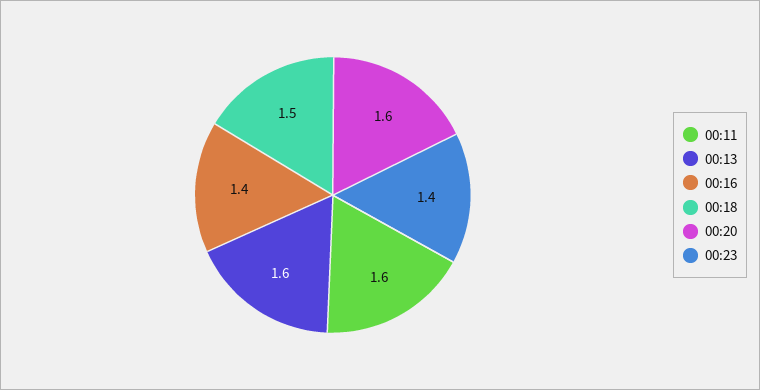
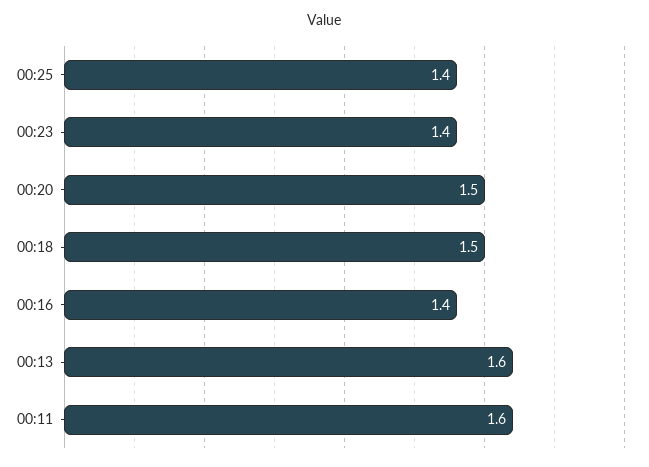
00:20: 1.6 -> 1.5
00:25: none -> 1.4

